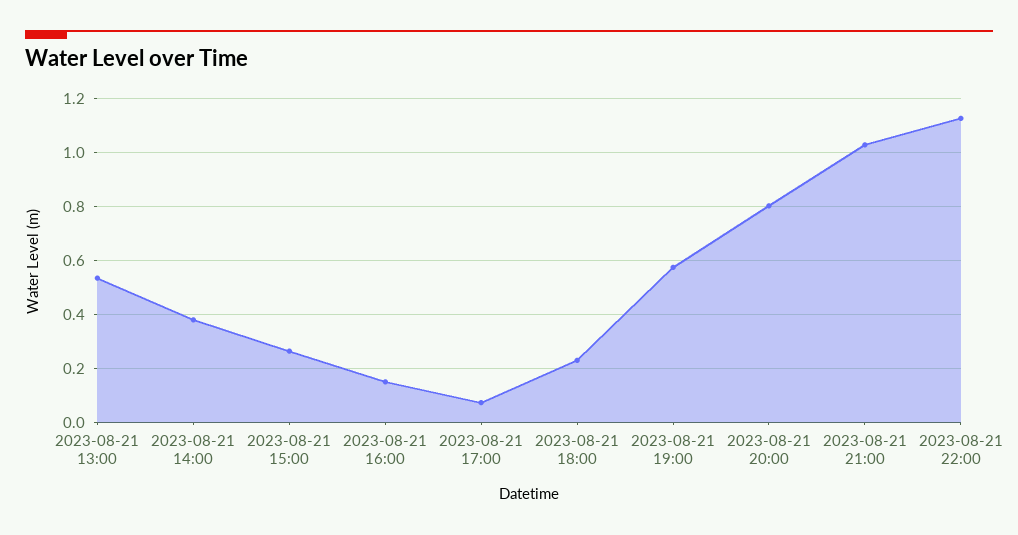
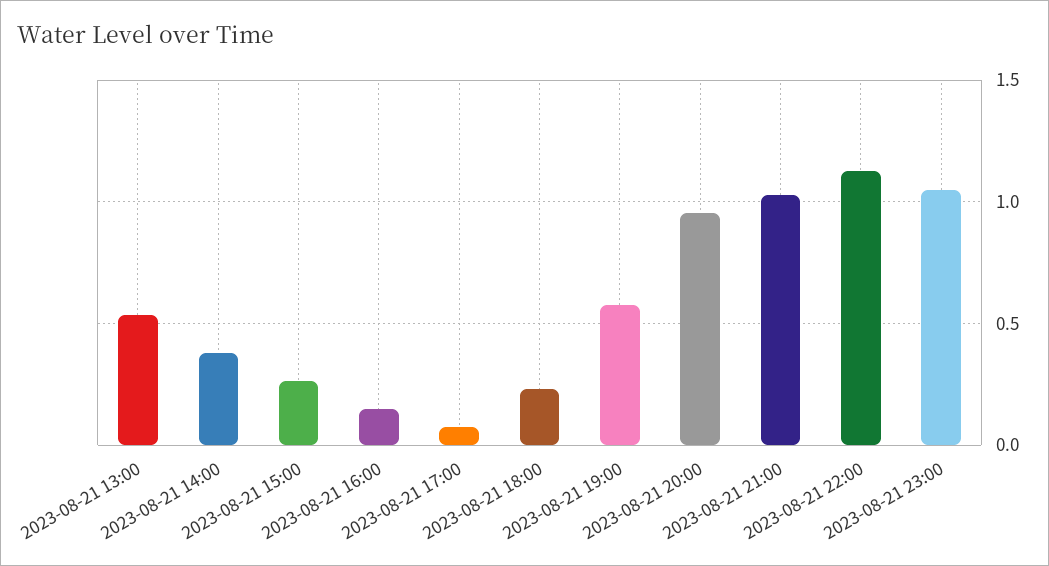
2023-08-21 20:00: 0.8 -> 0.95
2023-08-21 23:00: none -> 1.05

